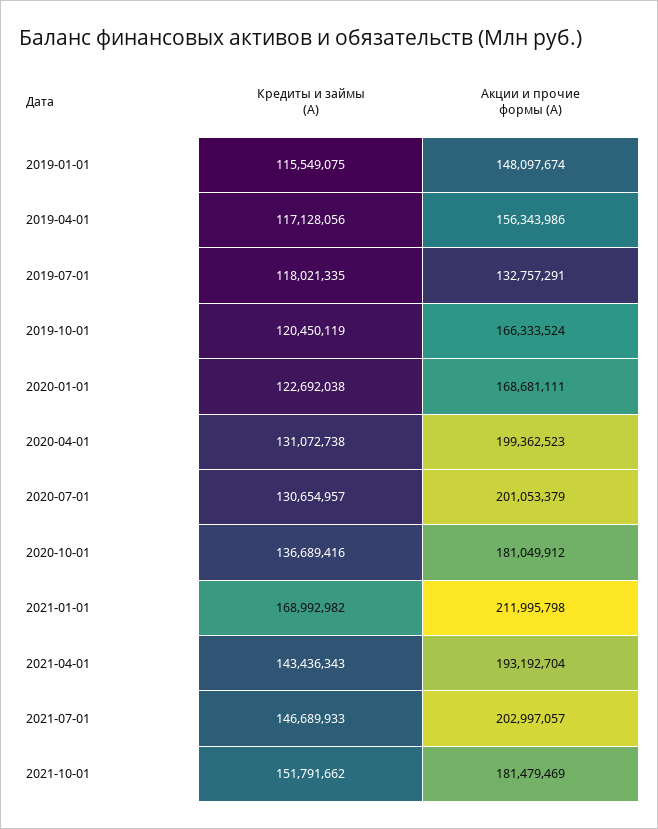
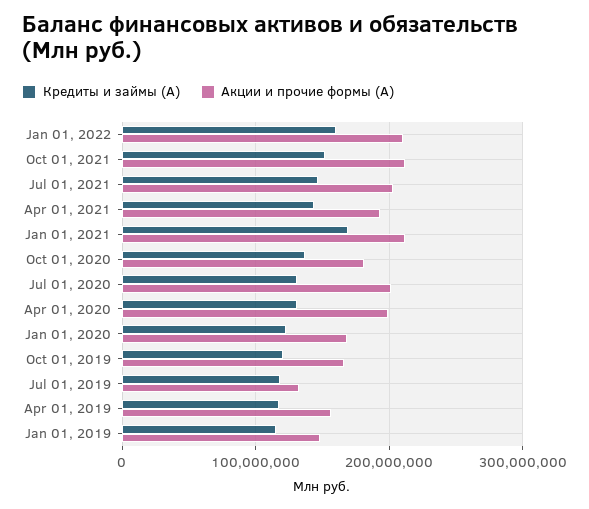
Акции и прочие формы (А), 2021-10-01: 181479469 -> 210000000
Кредиты и займы (А), Jan 01, 2022: none -> 160000000
Акции и прочие формы (А), Jan 01, 2022: none -> 210000000

